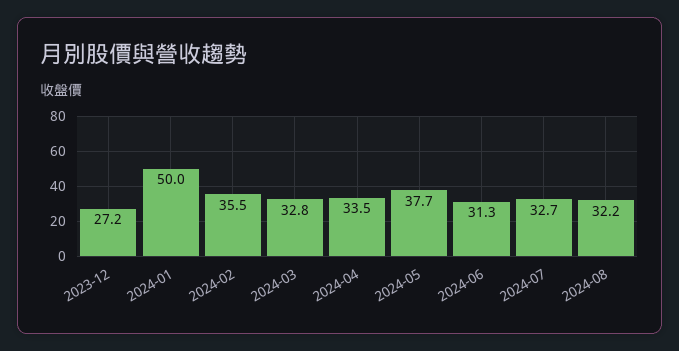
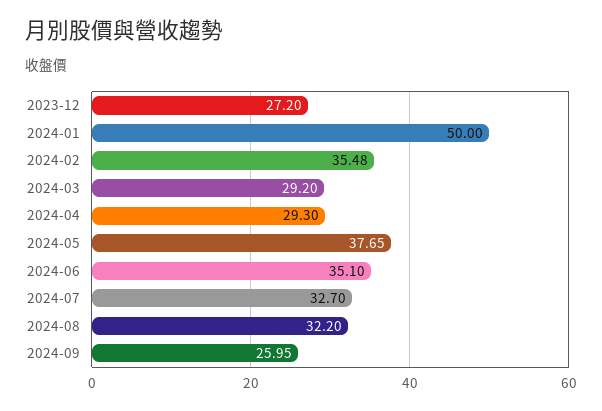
2024-03: 32.8 -> 29.2
2024-04: 33.5 -> 29.3
2024-06: 31.3 -> 35.1
2024-09: none -> 25.95

